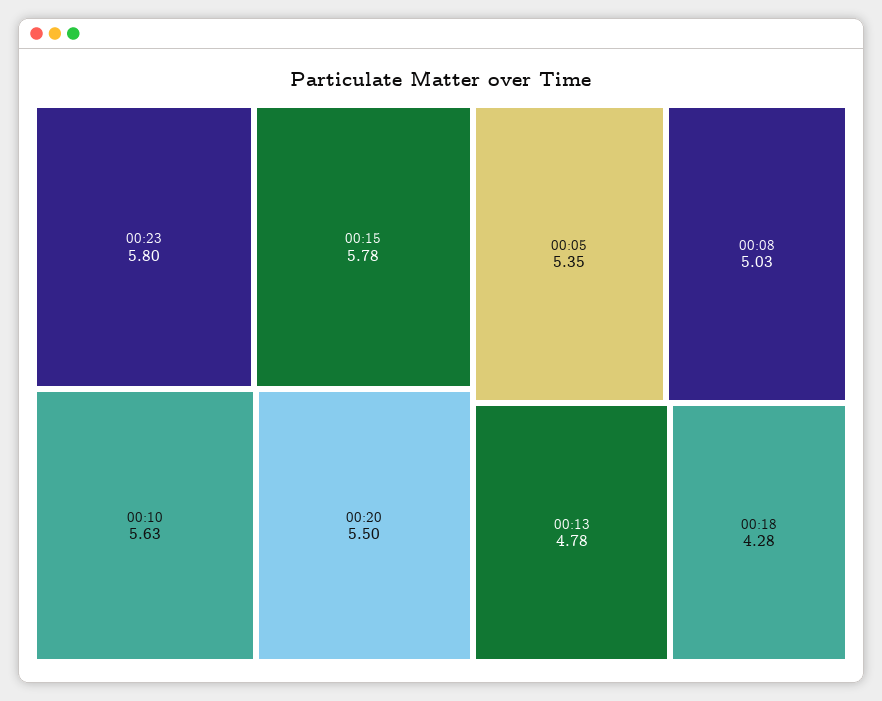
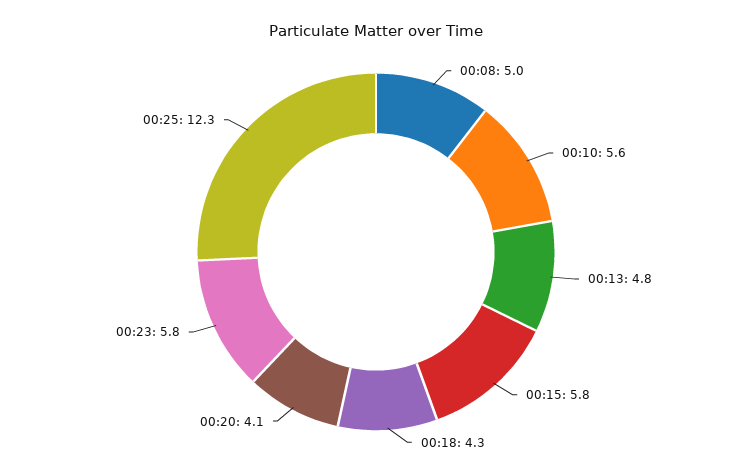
00:20: 5.5 -> 4.1
00:05: 5.35 -> none
00:25: none -> 12.3

